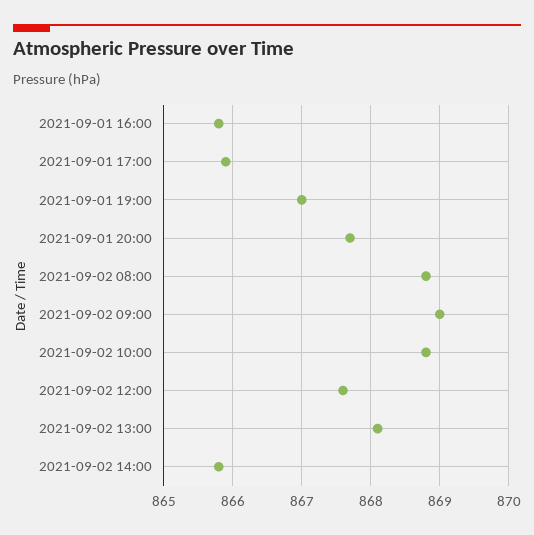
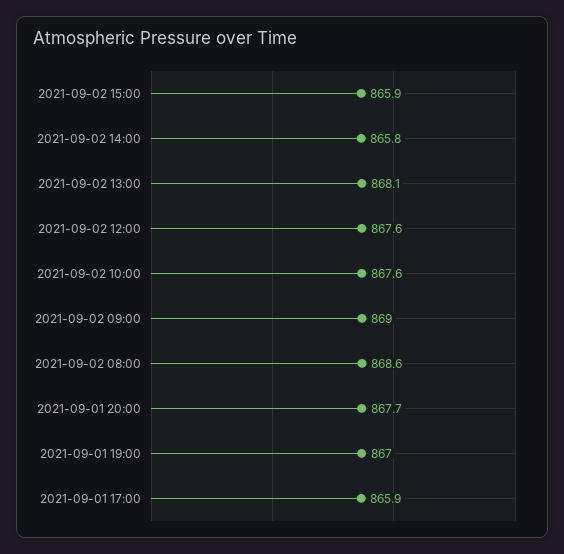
2021-09-01 16:00: 865.8 -> none
2021-09-02 08:00: 868.8 -> 868.6
2021-09-02 10:00: 868.8 -> 867.6
2021-09-02 15:00: none -> 865.9

